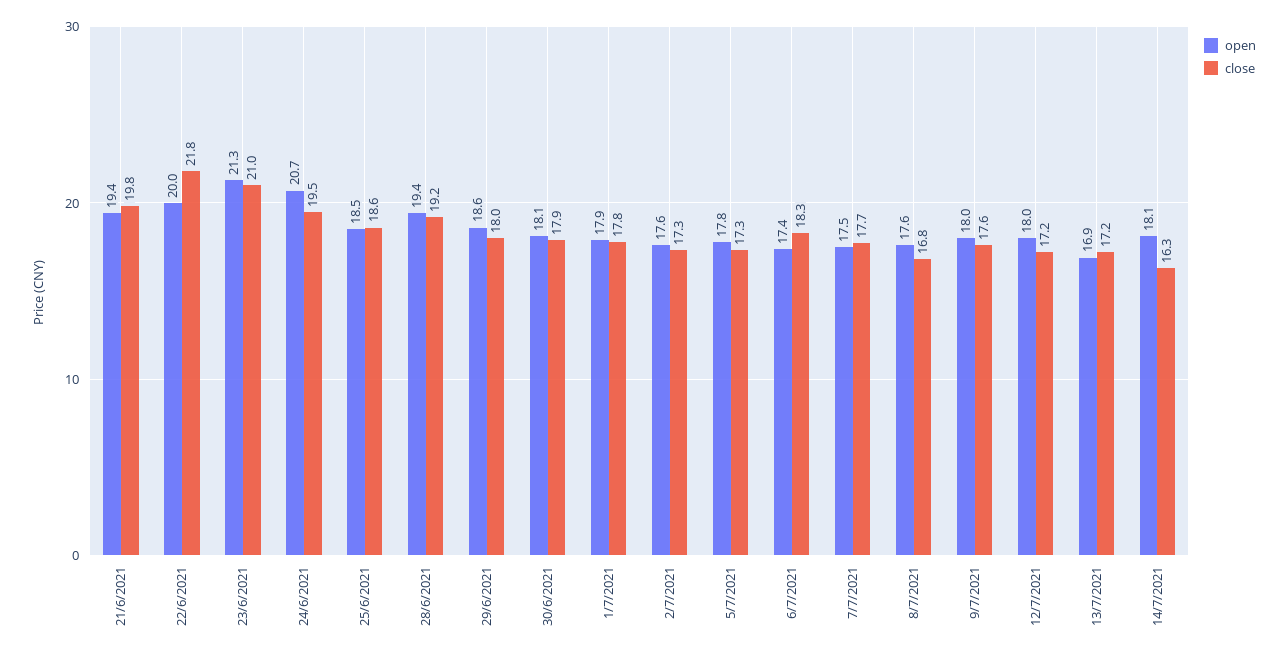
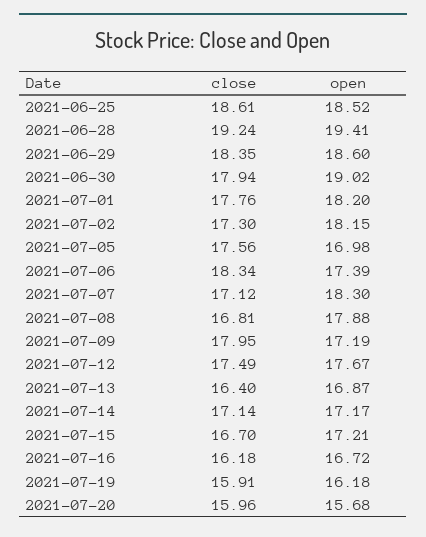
open, 21/6/2021: 19.4 -> none
close, 21/6/2021: 19.8 -> none
open, 22/6/2021: 20 -> none
close, 22/6/2021: 21.8 -> none
open, 23/6/2021: 21.3 -> none
close, 23/6/2021: 21 -> none
open, 24/6/2021: 20.7 -> none
close, 24/6/2021: 19.5 -> none
close, 29/6/2021: 18 -> 18.35
open, 30/6/2021: 18.1 -> 19.02
open, 1/7/2021: 17.9 -> 18.2
open, 2/7/2021: 17.6 -> 18.15
open, 5/7/2021: 17.8 -> 16.98
close, 5/7/2021: 17.3 -> 17.56
open, 7/7/2021: 17.5 -> 18.3
close, 7/7/2021: 17.7 -> 17.12
open, 8/7/2021: 17.6 -> 17.88
open, 9/7/2021: 18 -> 17.19
close, 9/7/2021: 17.6 -> 17.95
open, 12/7/2021: 18 -> 17.67
close, 12/7/2021: 17.2 -> 17.49
close, 13/7/2021: 17.2 -> 16.4
open, 14/7/2021: 18.1 -> 17.17
close, 14/7/2021: 16.3 -> 17.14
close, 2021-07-15: none -> 16.7
open, 2021-07-15: none -> 17.21
close, 2021-07-16: none -> 16.18
open, 2021-07-16: none -> 16.72
close, 2021-07-19: none -> 15.91
open, 2021-07-19: none -> 16.18
close, 2021-07-20: none -> 15.96
open, 2021-07-20: none -> 15.68

